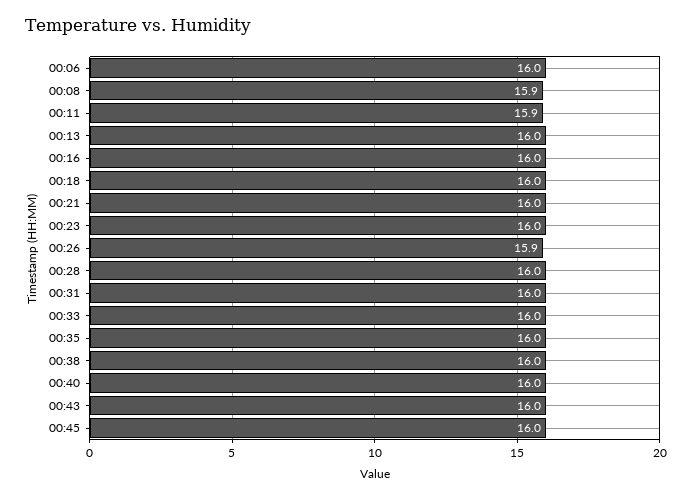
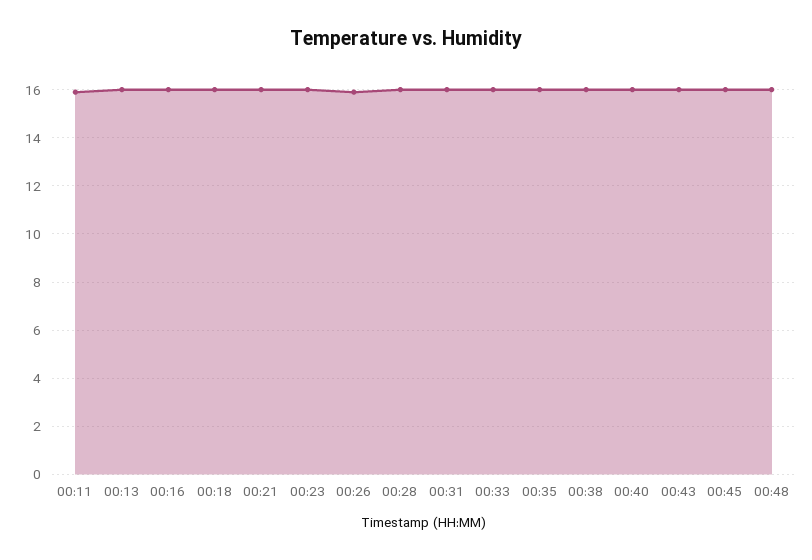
00:06: 16 -> none
00:08: 15.9 -> none
00:48: none -> 16

